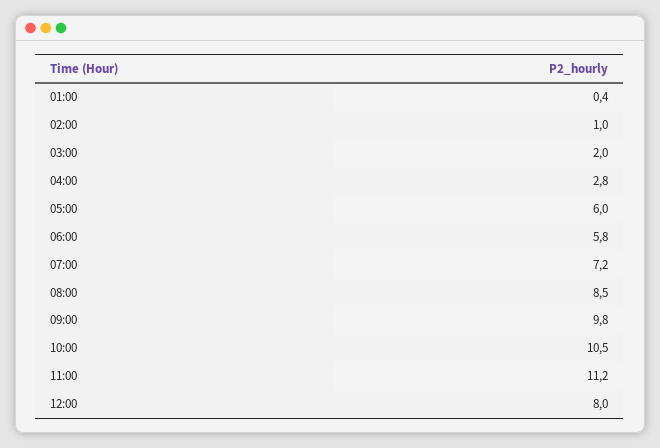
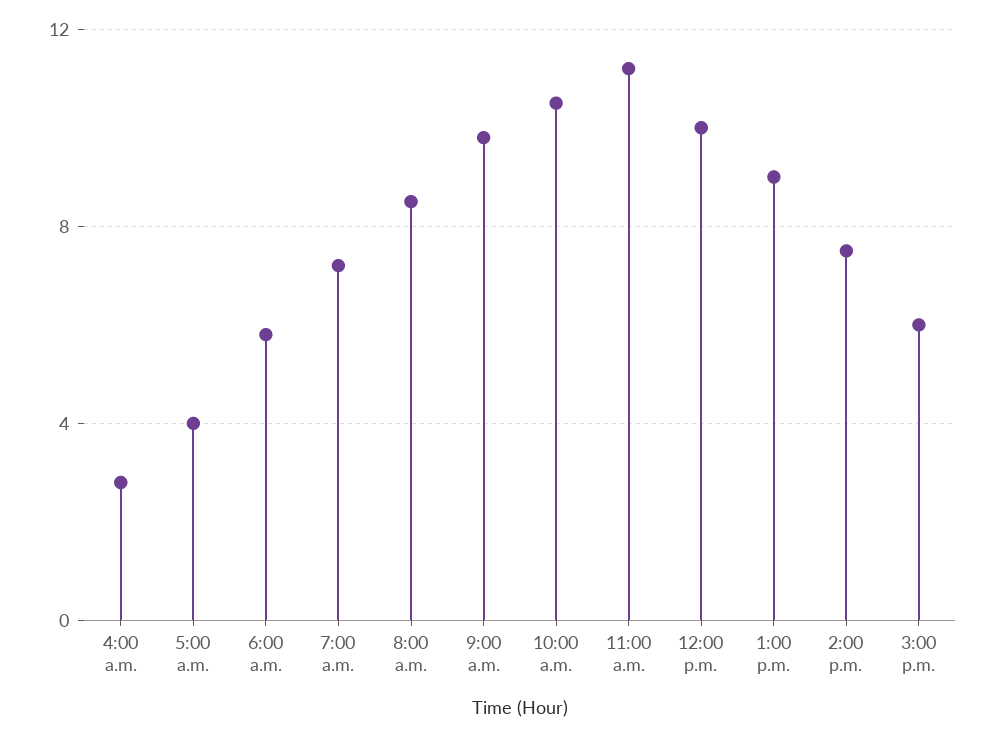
01:00: 0.4 -> none
02:00: 1 -> none
03:00: 2 -> none
05:00: 6 -> 4
12:00: 8 -> 10
1:00 p.m.: none -> 9
2:00 p.m.: none -> 7.5
3:00 p.m.: none -> 6

